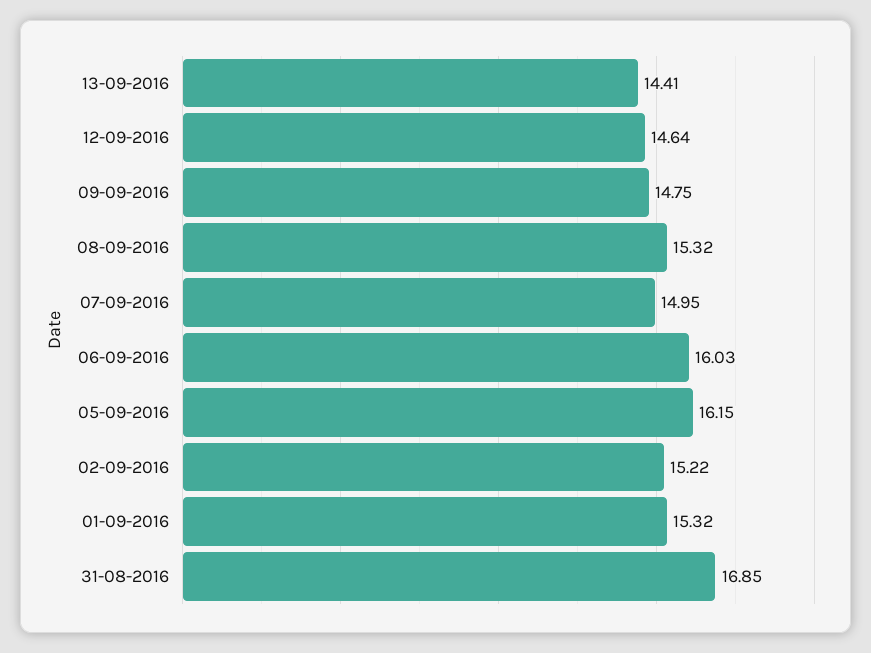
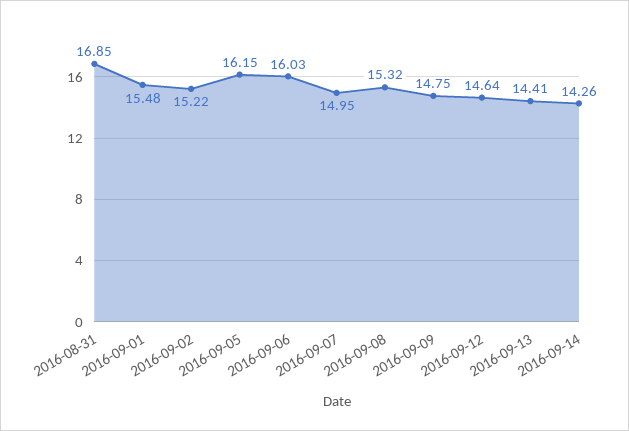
01-09-2016: 15.32 -> 15.48
2016-09-14: none -> 14.26

